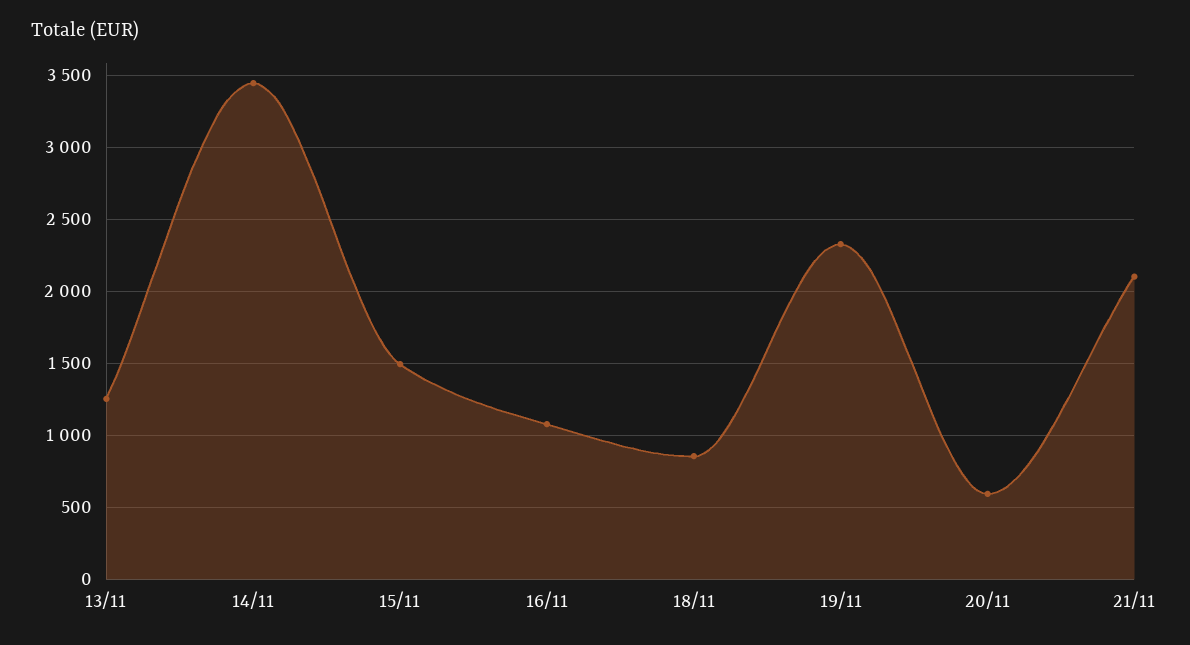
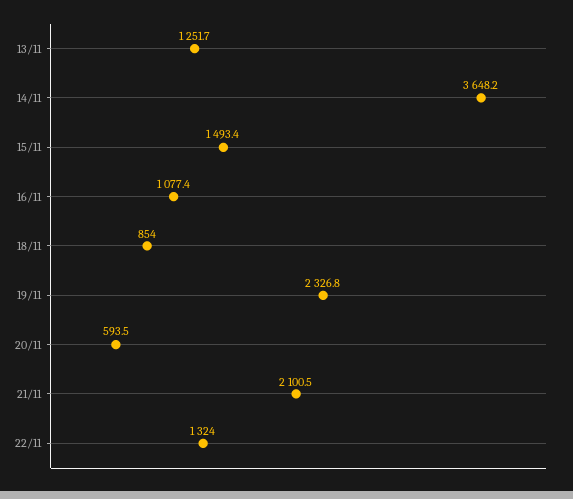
14/11: 3450 -> 3648.2
22/11: none -> 1324

